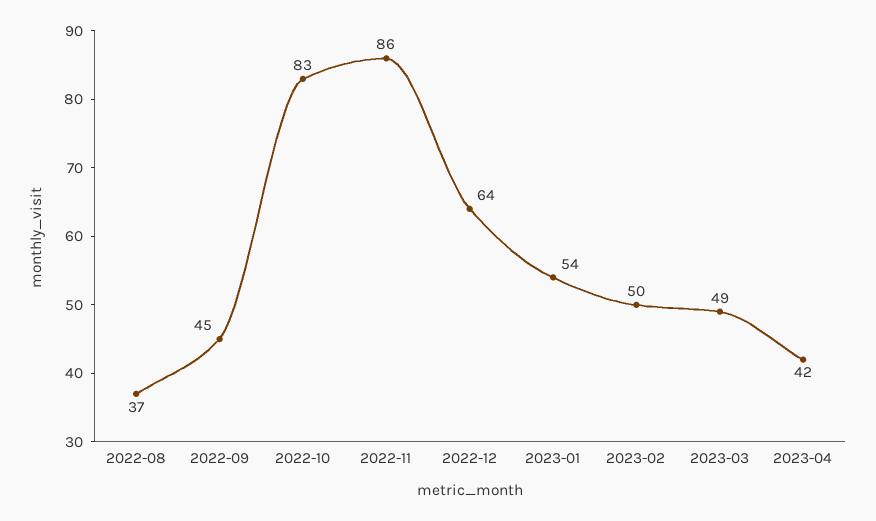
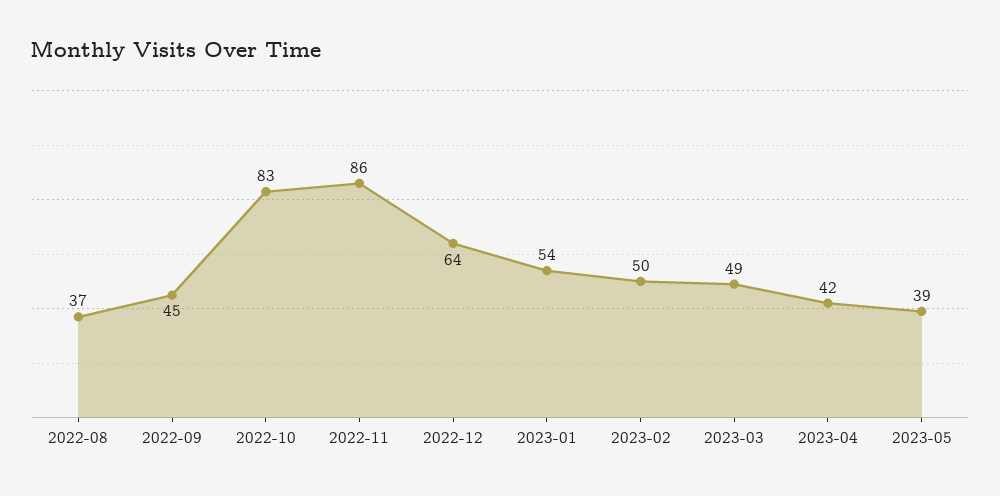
2023-05: none -> 39

